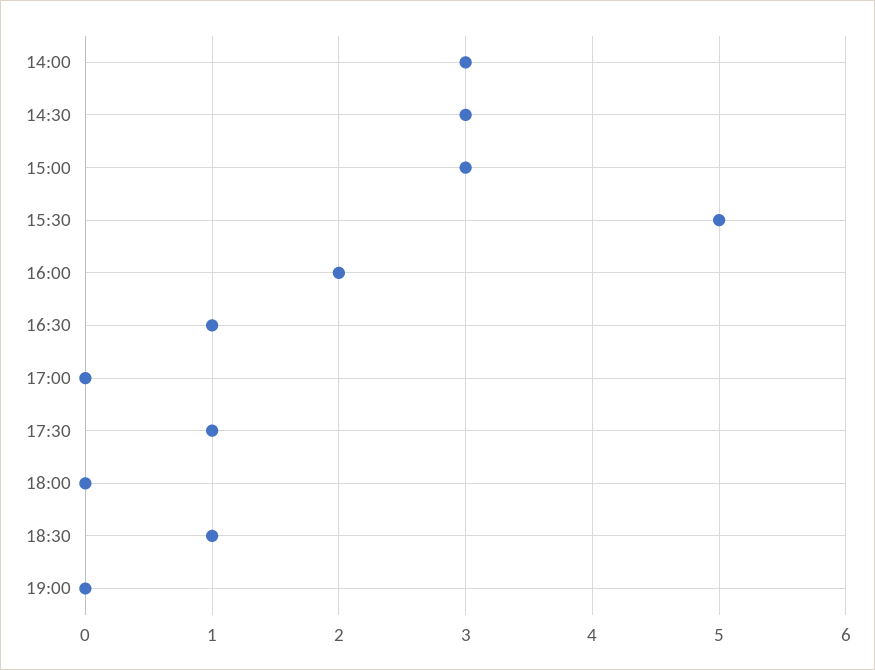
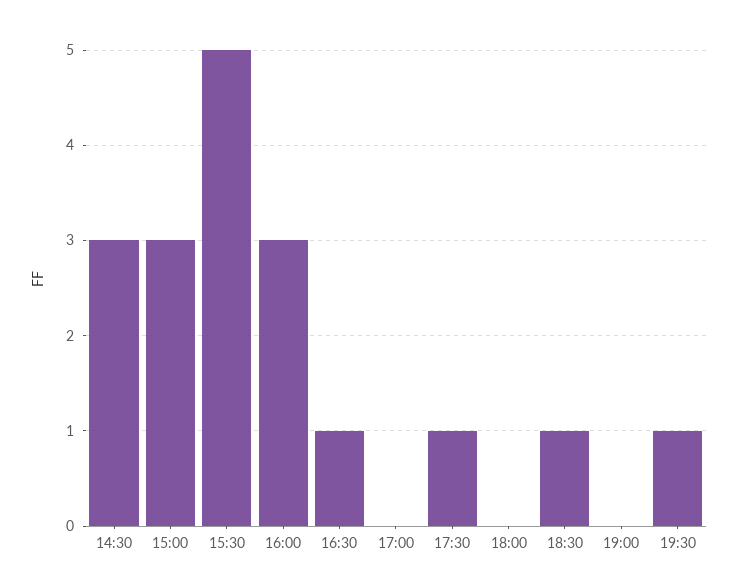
14:00: 3 -> none
16:00: 2 -> 3
19:30: none -> 1

